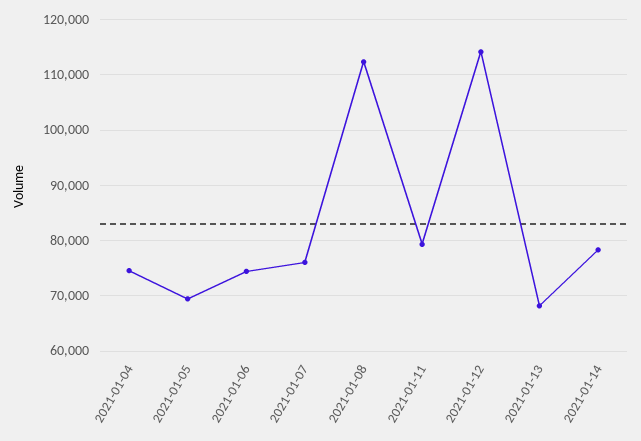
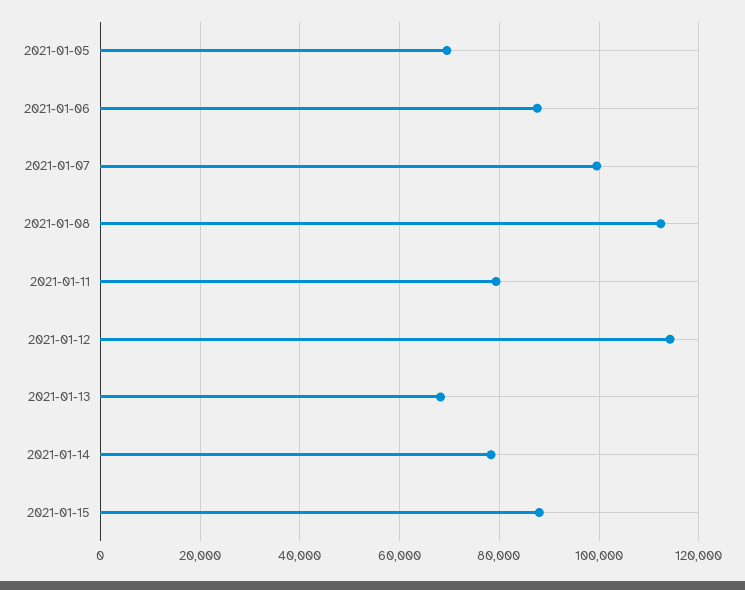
2021-01-04: 74000 -> none
2021-01-06: 74000 -> 88000
2021-01-07: 76000 -> 100000
2021-01-15: none -> 88000

